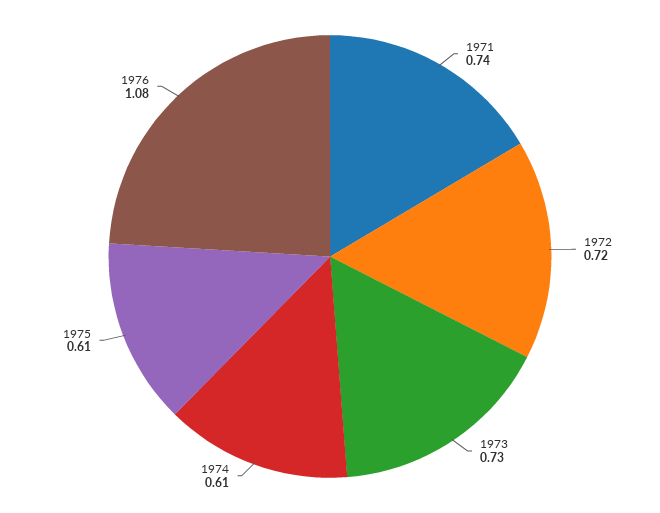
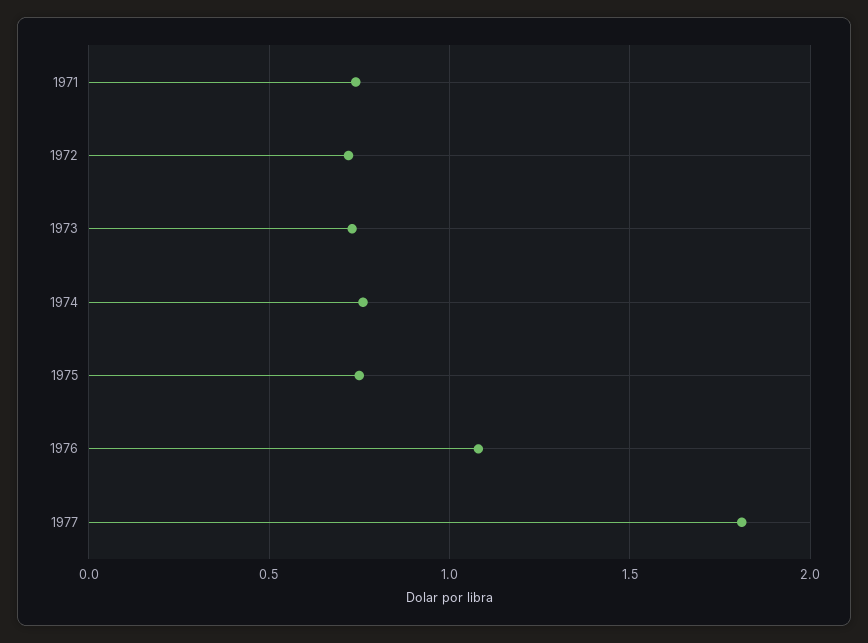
1974: 0.61 -> 0.75
1975: 0.61 -> 0.75
1977: none -> 1.8

